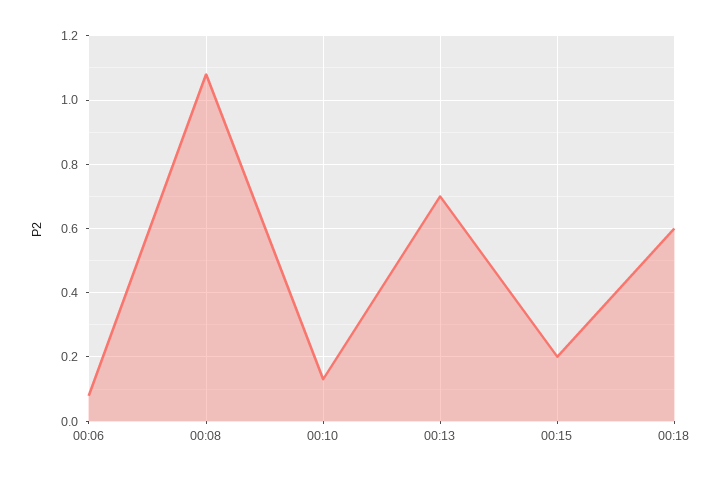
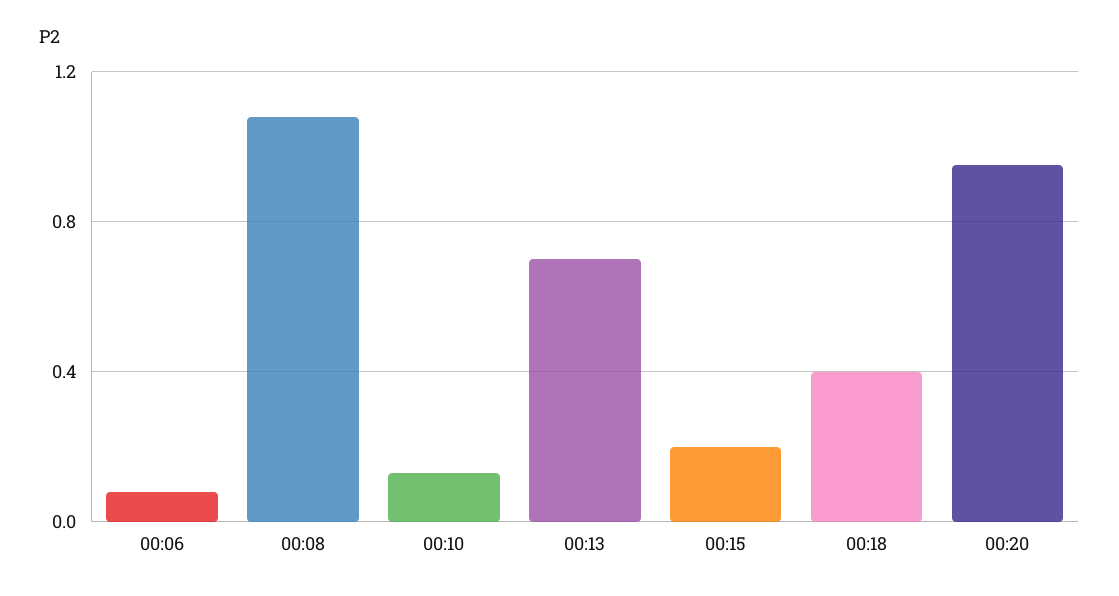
00:18: 0.6 -> 0.4
00:20: none -> 0.95

